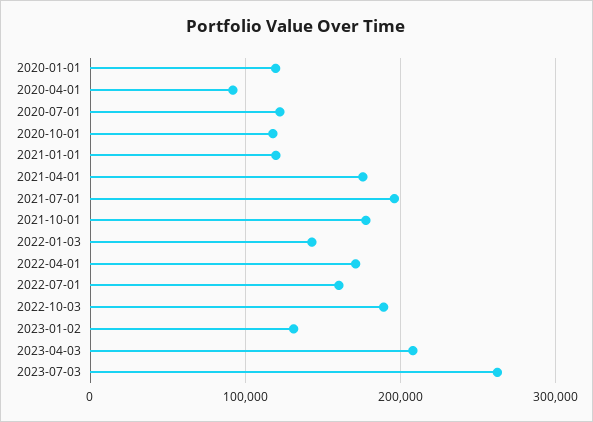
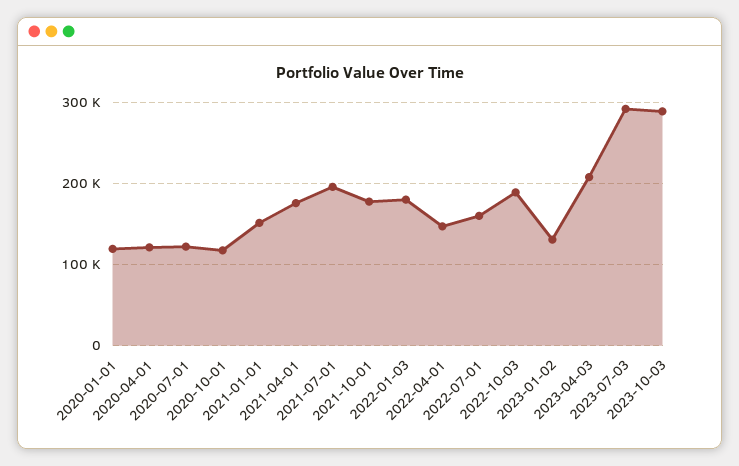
2020-04-01: 90000 -> 120000
2021-01-01: 120000 -> 150000
2022-01-03: 140000 -> 180000
2022-04-01: 170000 -> 150000
2023-07-03: 260000 -> 290000
2023-10-03: none -> 290000

